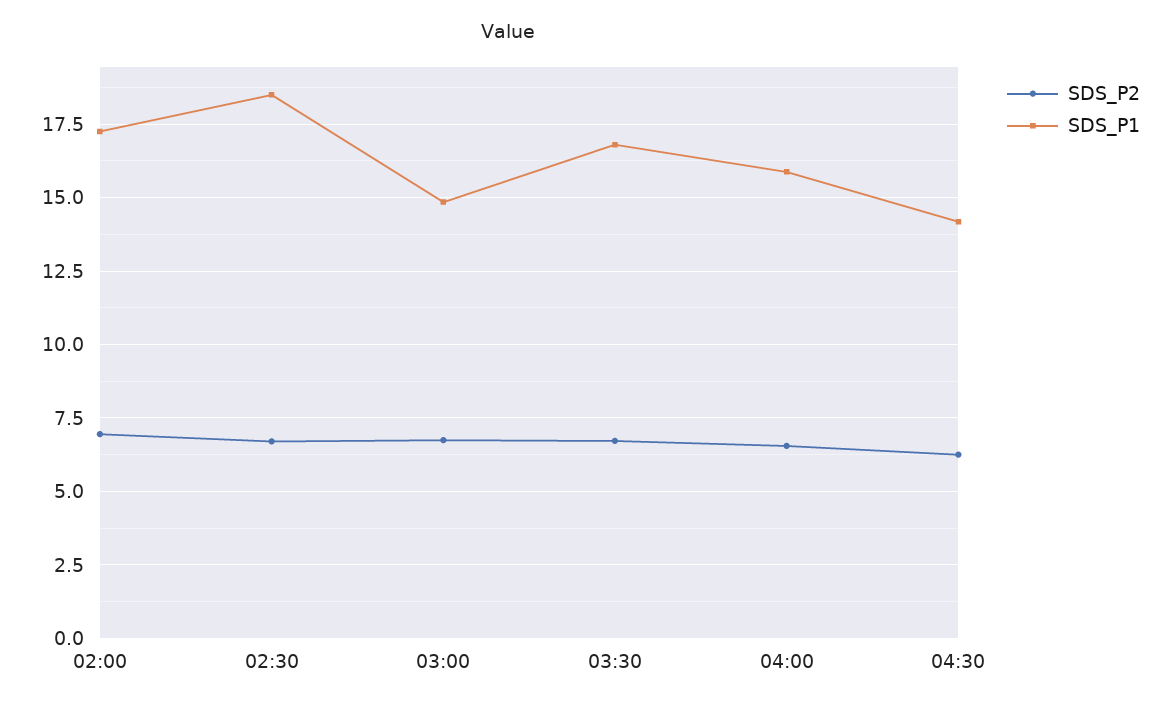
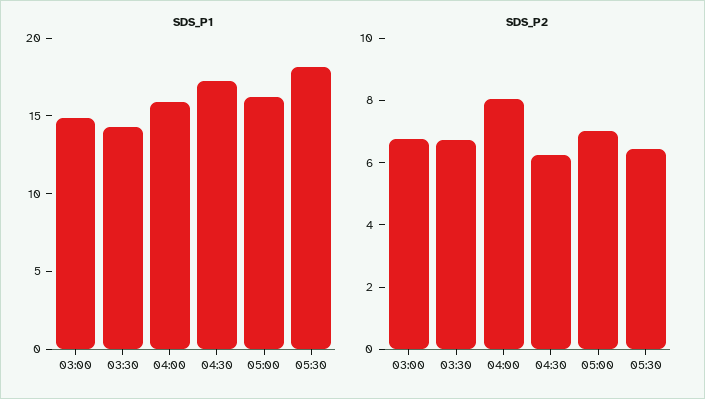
SDS_P2, 02:00: 7 -> none
SDS_P1, 02:00: 17.25 -> none
SDS_P2, 02:30: 6.75 -> none
SDS_P1, 02:30: 18.5 -> none
SDS_P1, 03:30: 16.75 -> 14
SDS_P2, 04:00: 6.5 -> 8
SDS_P1, 04:30: 14.25 -> 17
SDS_P1, 05:00: none -> 16
SDS_P1, 05:30: none -> 18
SDS_P2, 05:00: none -> 7
SDS_P2, 05:30: none -> 6.5

